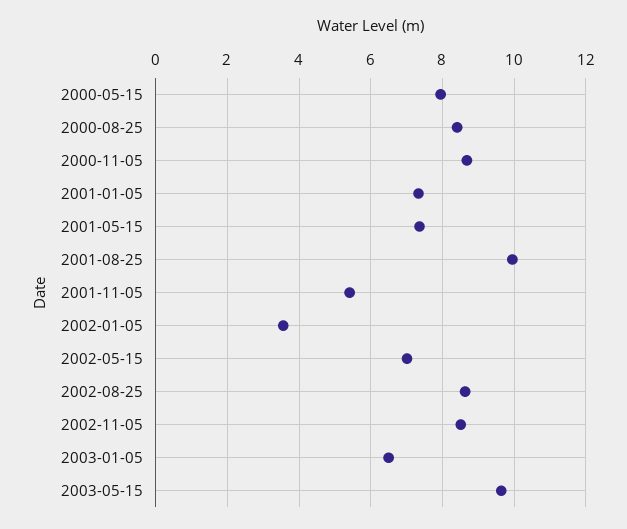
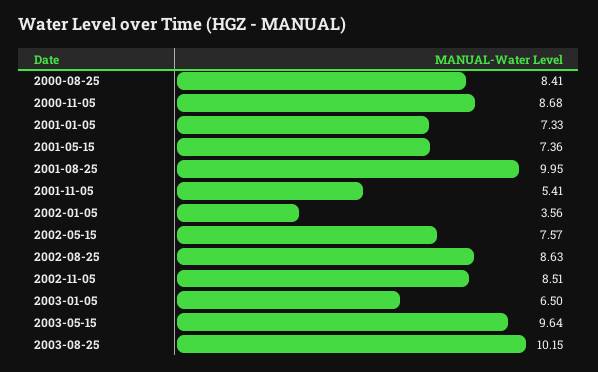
2000-05-15: 8 -> none
2002-05-15: 7 -> 7.57
2003-08-25: none -> 10.15

